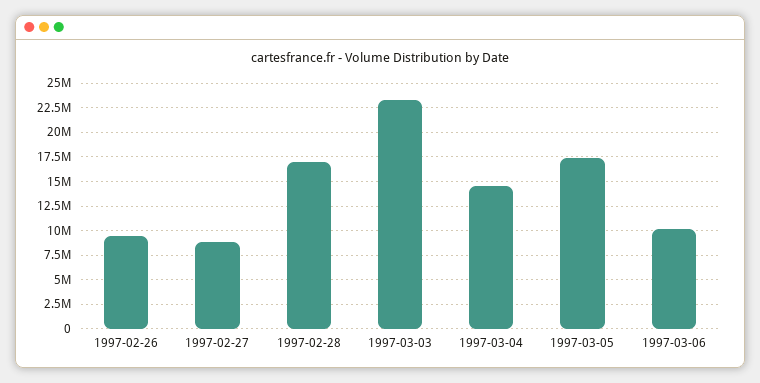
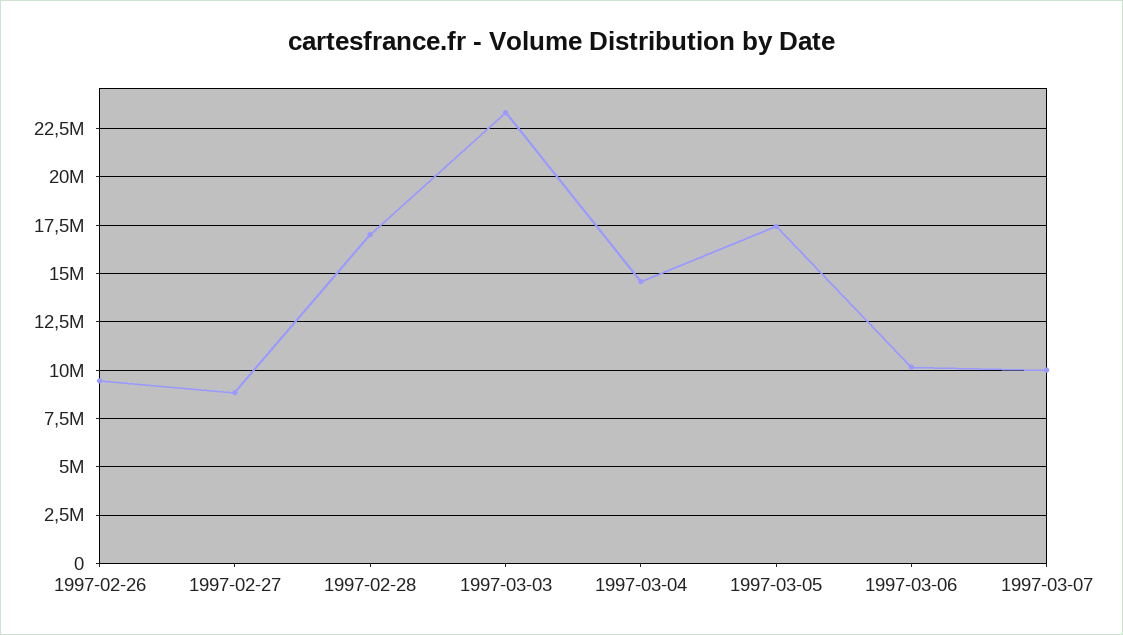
1997-03-07: none -> 10000000

